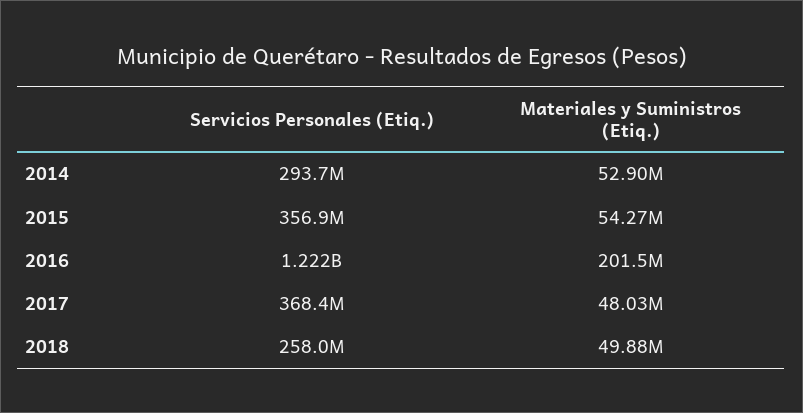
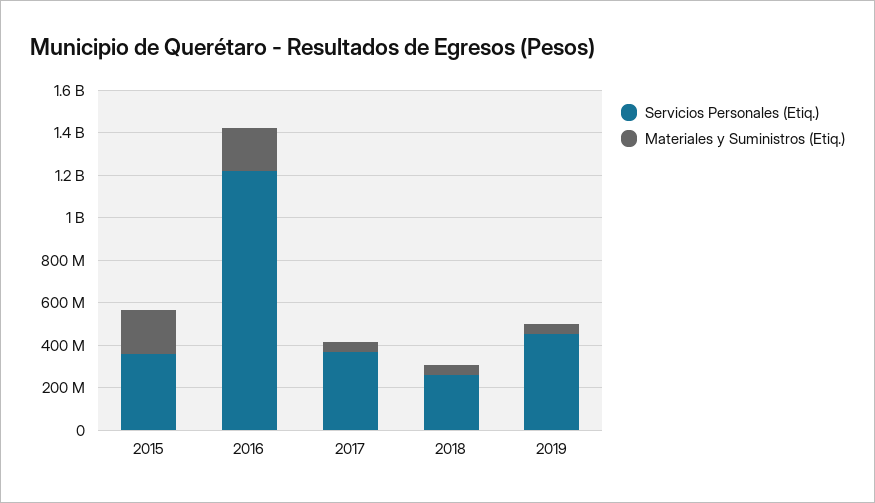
Servicios Personales (Etiq.), 2014: 293700000 -> none
Materiales y Suministros (Etiq.), 2014: 52900000 -> none
Materiales y Suministros (Etiq.), 2015: 54270000 -> 200000000
Servicios Personales (Etiq.), 2019: none -> 450000000
Materiales y Suministros (Etiq.), 2019: none -> 50000000

